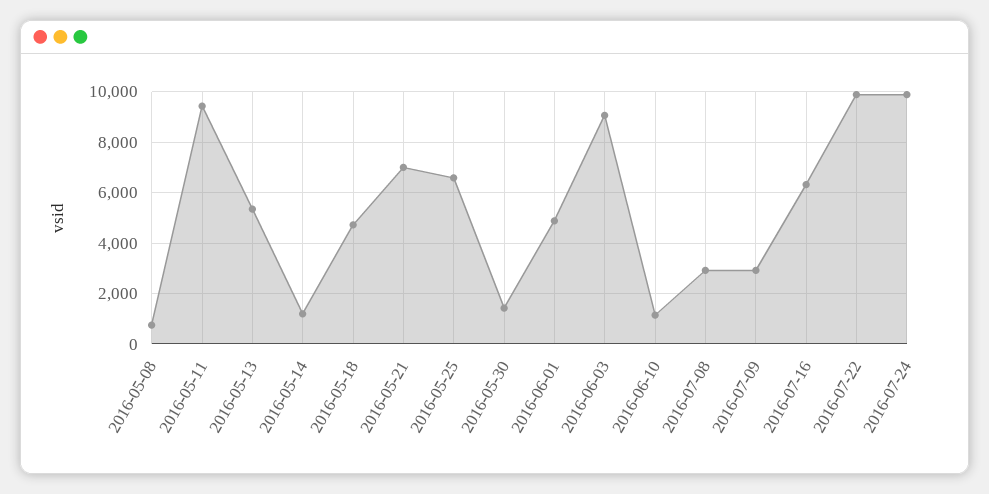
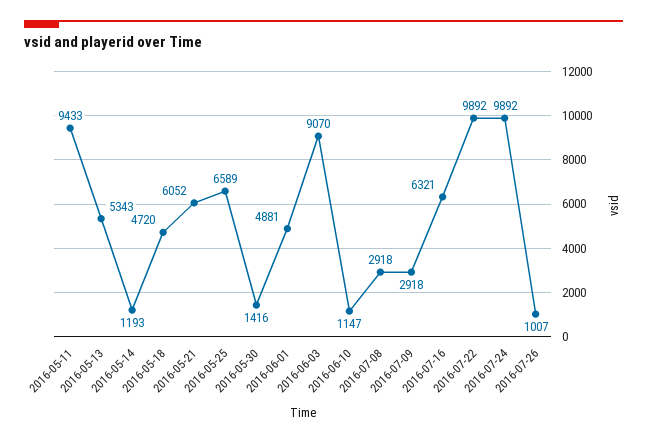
2016-05-08: 750 -> none
2016-05-21: 7000 -> 6052
2016-07-26: none -> 1007

